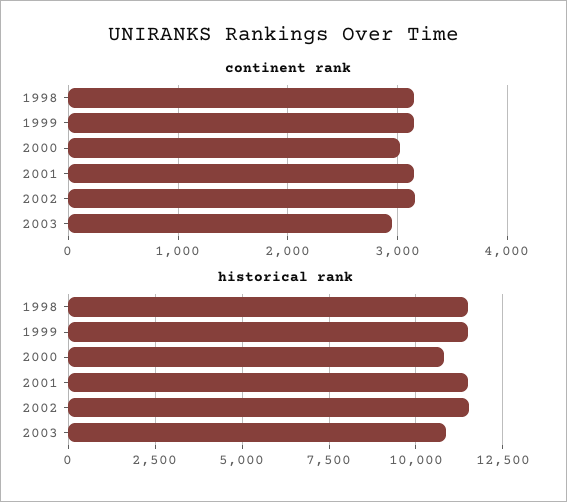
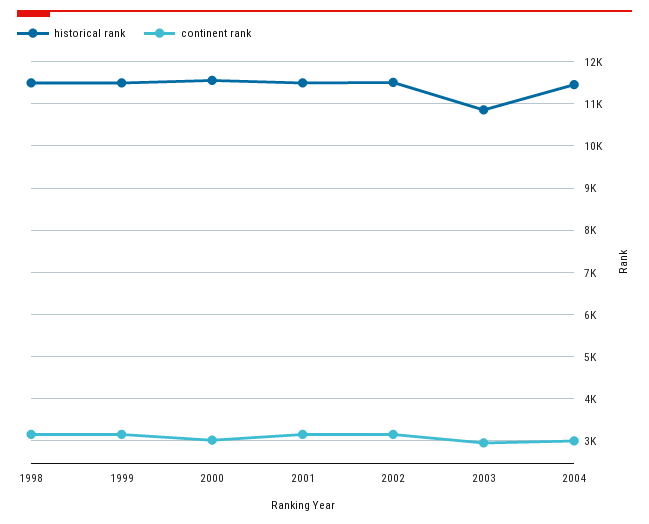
historical rank, 2000: 10750 -> 11600
historical rank, 2004: none -> 11400
continent rank, 2004: none -> 3000

